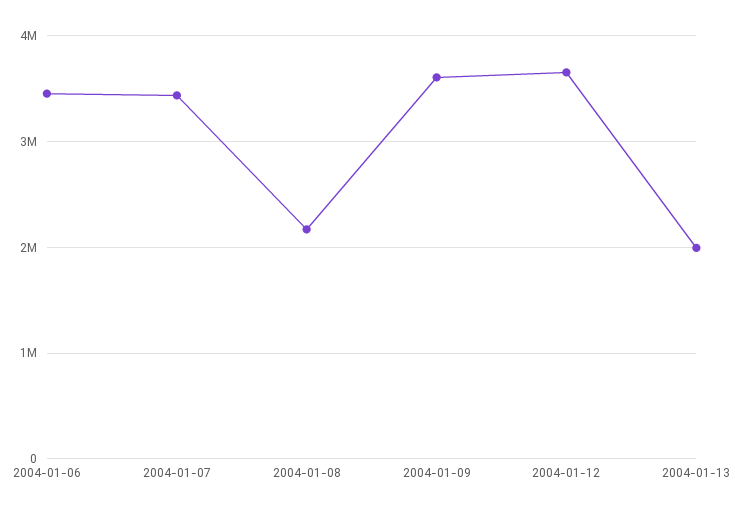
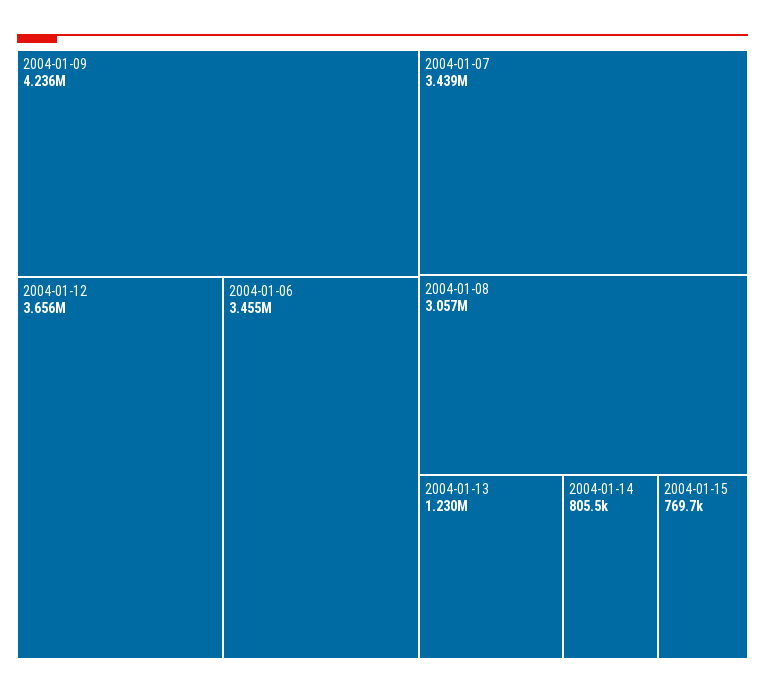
2004-01-08: 2200000 -> 3057000
2004-01-09: 3600000 -> 4236000
2004-01-13: 2000000 -> 1230000
2004-01-14: none -> 805500
2004-01-15: none -> 769700

